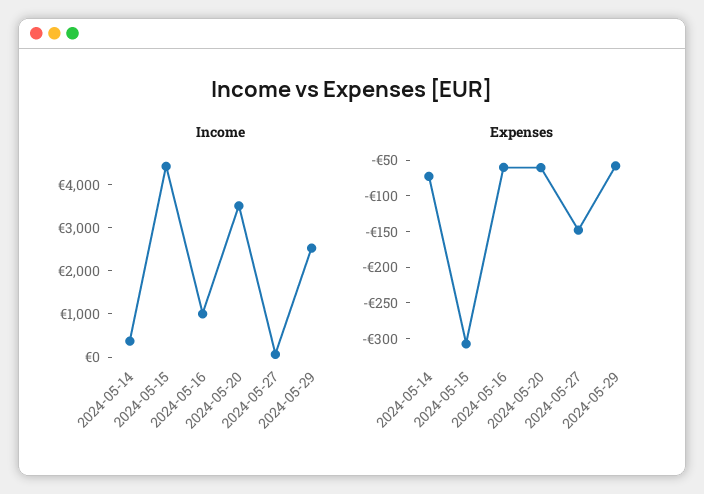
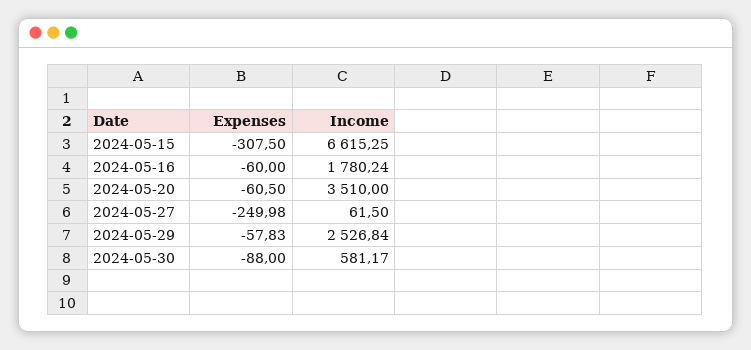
Income, 2024-05-14: 400 -> none
Income, 2024-05-15: 4400 -> 6615.25
Income, 2024-05-16: 1000 -> 1780.24
Expenses, 2024-05-14: -75 -> none
Expenses, 2024-05-27: -150 -> -249.98
Expenses, 2024-05-30: none -> -88
Income, 2024-05-30: none -> 581.17

